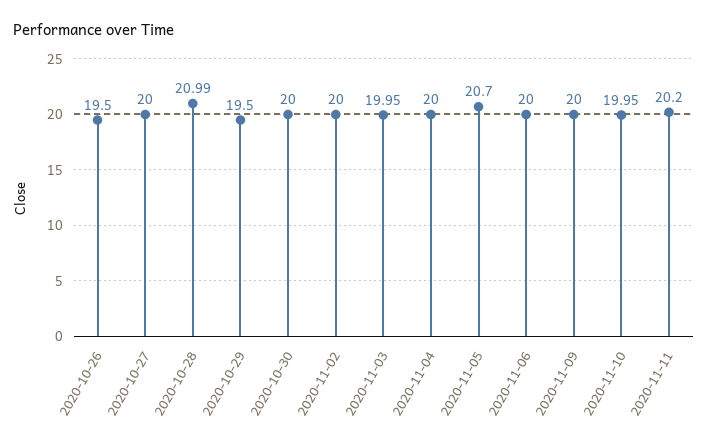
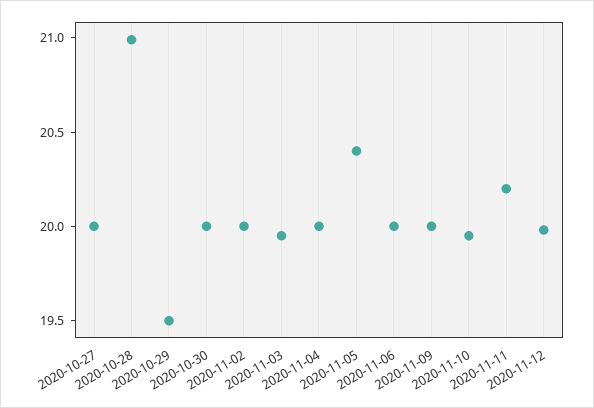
2020-10-26: 19.5 -> none
2020-11-05: 20.7 -> 20.4
2020-11-12: none -> 20

